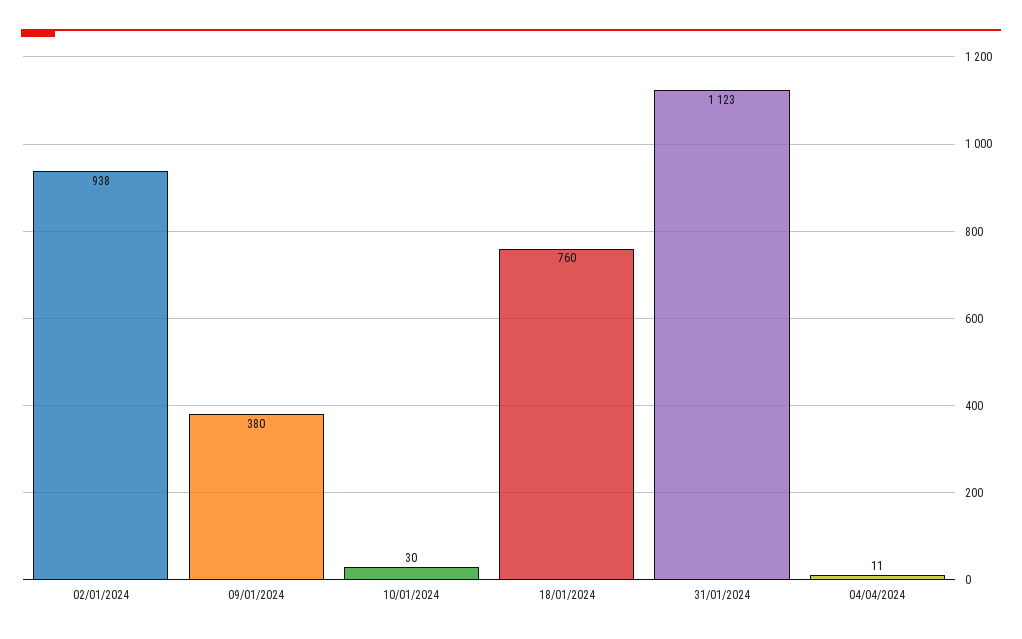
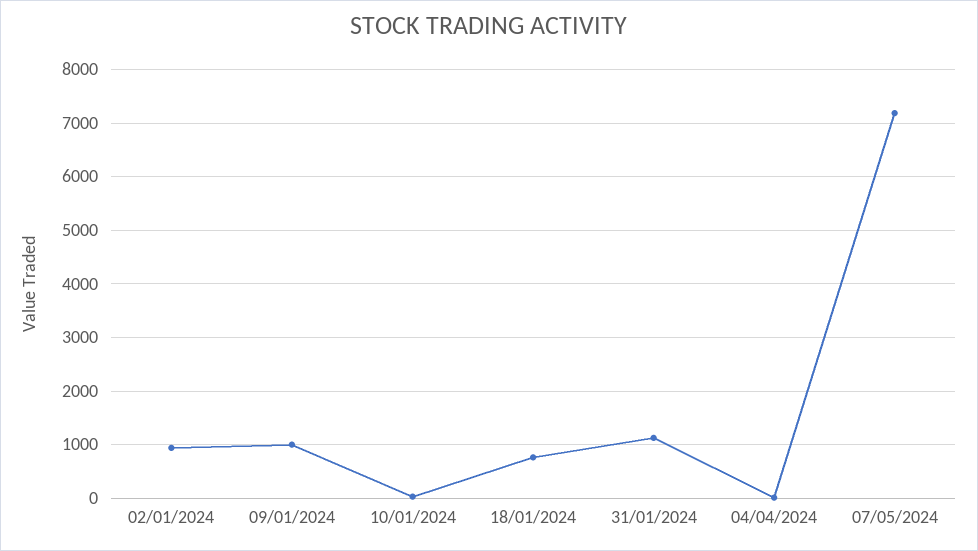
09/01/2024: 380 -> 1000
07/05/2024: none -> 7200

